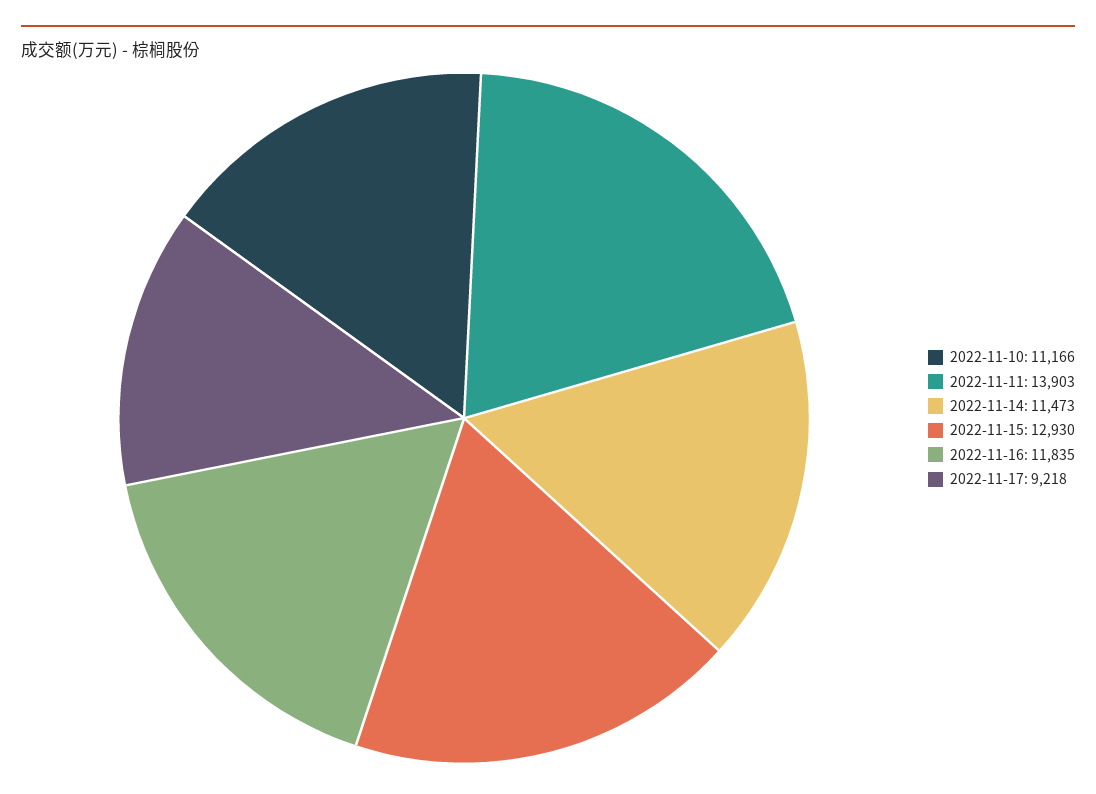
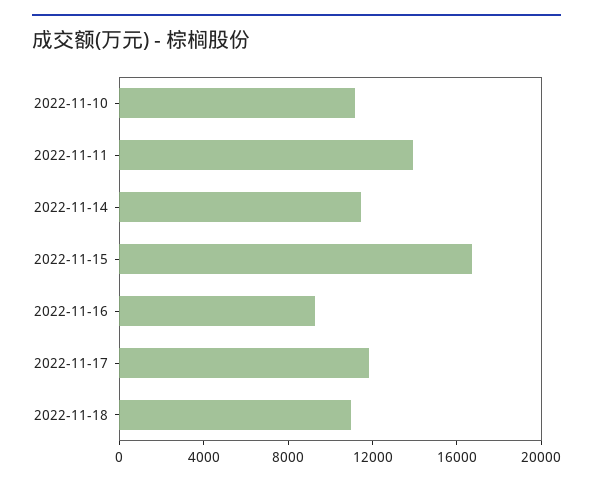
2022-11-15: 12930 -> 17000
2022-11-16: 11835 -> 9000
2022-11-17: 9218 -> 12000
2022-11-18: none -> 11000

